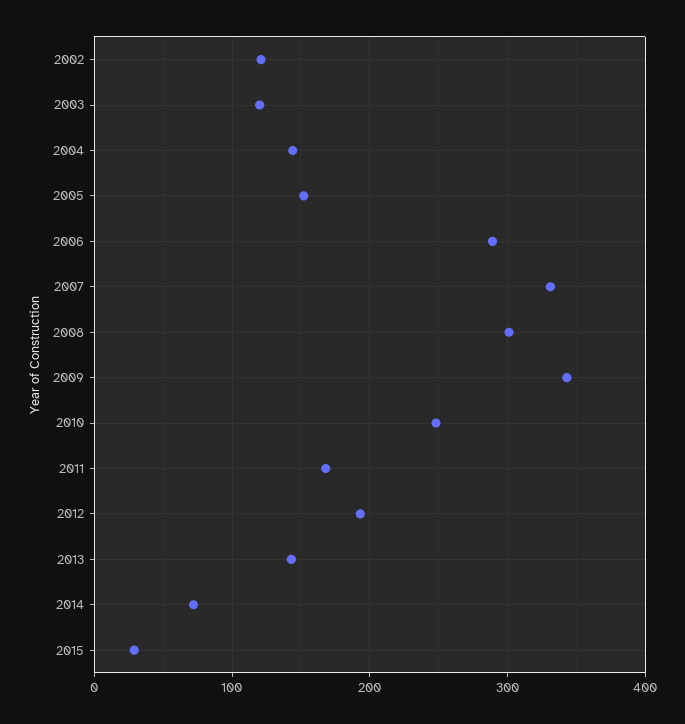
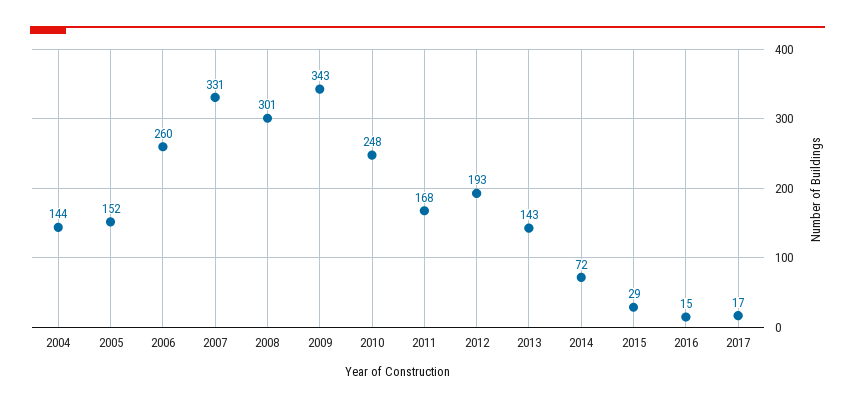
2002: 120 -> none
2003: 120 -> none
2006: 290 -> 260
2016: none -> 15
2017: none -> 17

